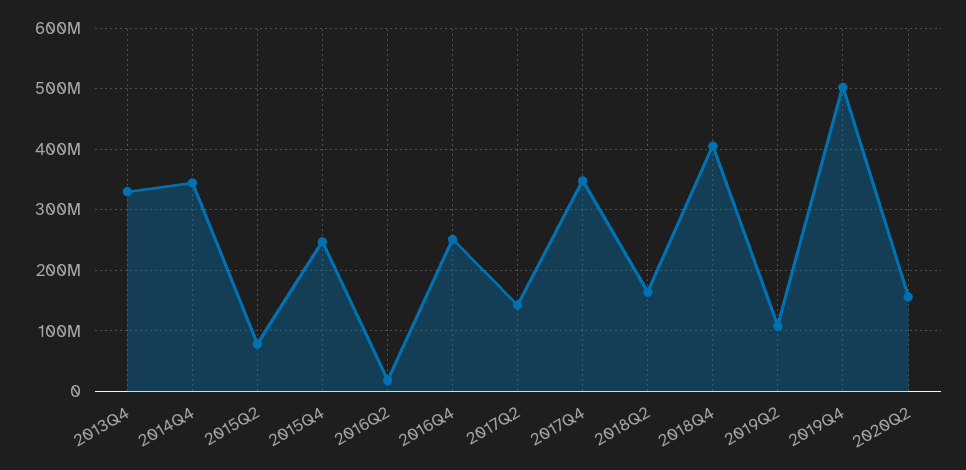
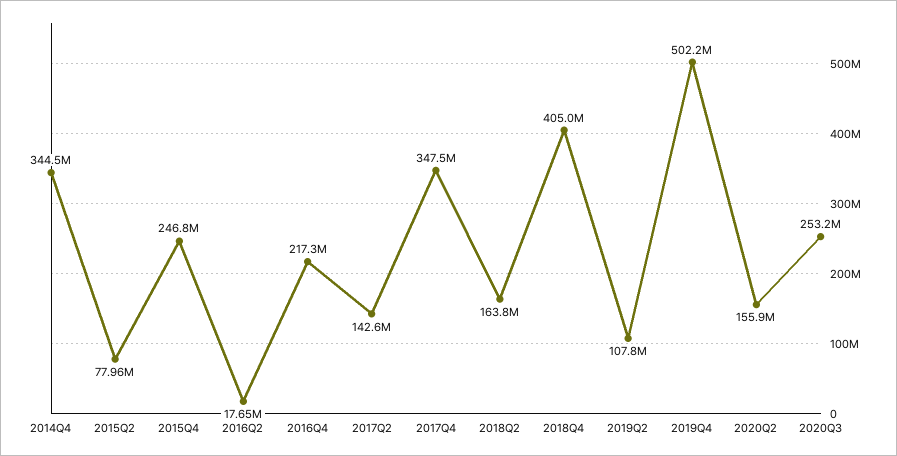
2013Q4: 330000000 -> none
2016Q4: 250000000 -> 217300000
2020Q3: none -> 253200000

